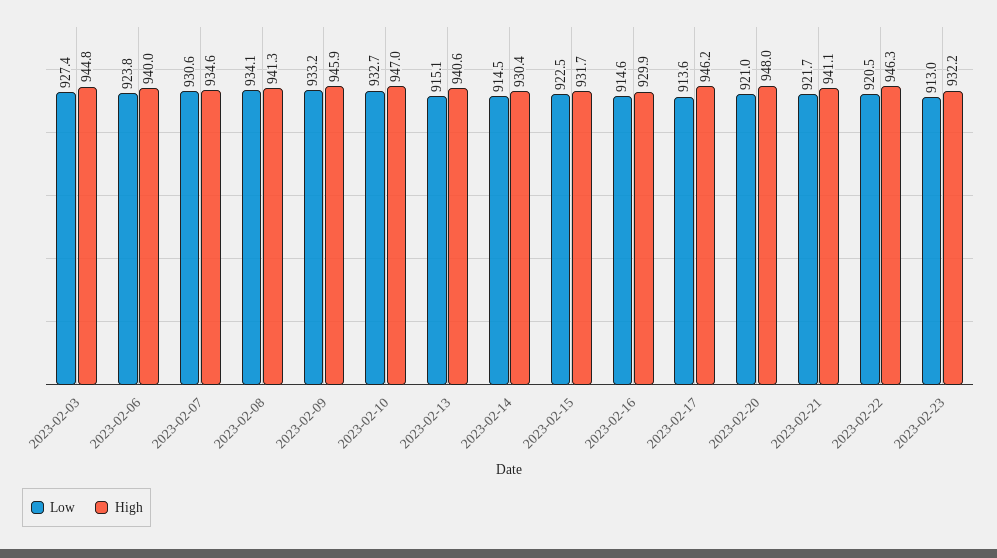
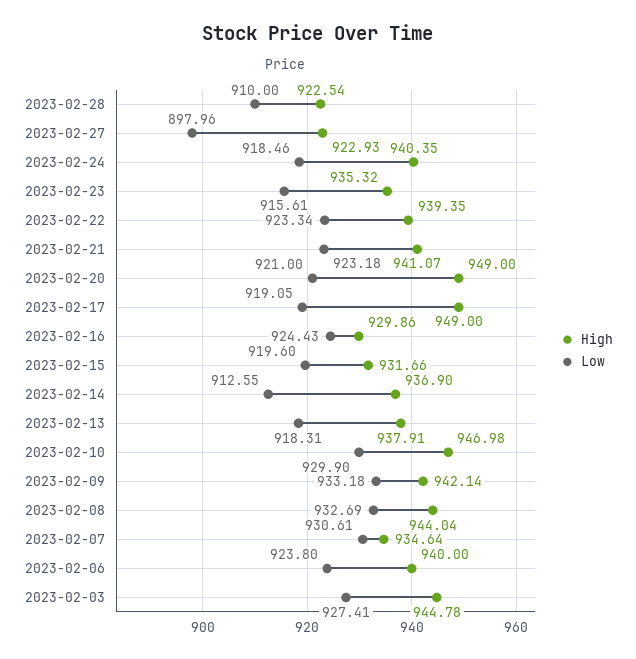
Low, 2023-02-08: 934.1 -> 932.69
High, 2023-02-08: 941.3 -> 944.04
High, 2023-02-09: 945.9 -> 942.14
Low, 2023-02-10: 932.7 -> 929.9
Low, 2023-02-13: 915.1 -> 918.31
High, 2023-02-13: 940.6 -> 937.91
Low, 2023-02-14: 914.5 -> 912.55
High, 2023-02-14: 930.4 -> 936.9
Low, 2023-02-15: 922.5 -> 919.6
Low, 2023-02-16: 914.6 -> 924.43
Low, 2023-02-17: 913.6 -> 919.05
High, 2023-02-17: 946.2 -> 949
High, 2023-02-20: 948 -> 949
Low, 2023-02-21: 921.7 -> 923.18
Low, 2023-02-22: 920.5 -> 923.34
High, 2023-02-22: 946.3 -> 939.35
Low, 2023-02-23: 913 -> 915.61
High, 2023-02-23: 932.2 -> 935.32
High, 2023-02-28: none -> 922.54
Low, 2023-02-28: none -> 910
High, 2023-02-27: none -> 922.93
Low, 2023-02-27: none -> 897.96
High, 2023-02-24: none -> 940.35
Low, 2023-02-24: none -> 918.46

